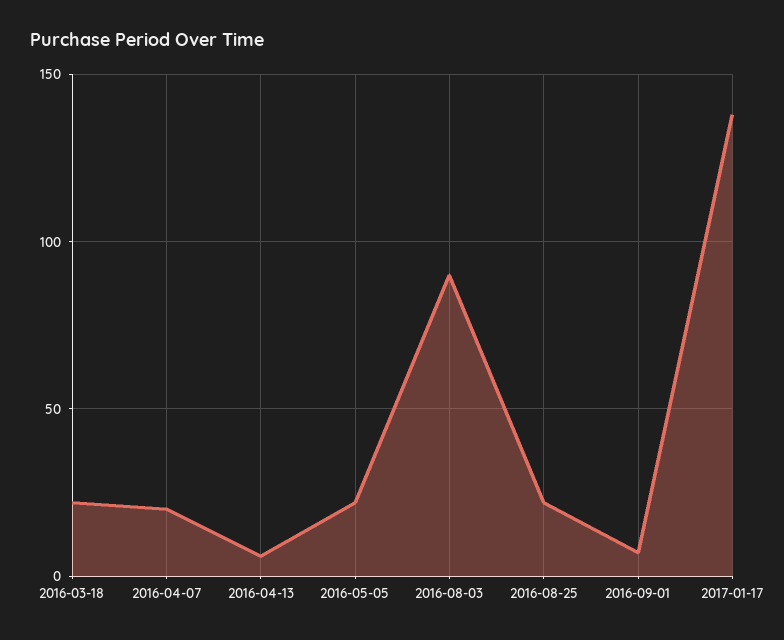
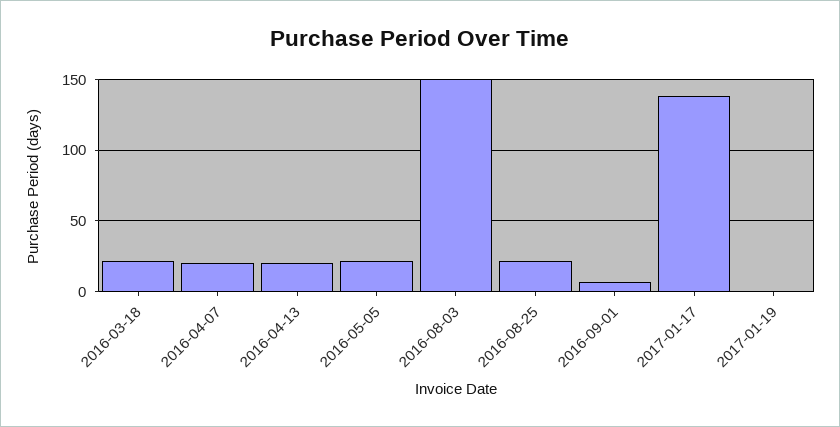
2016-04-13: 5 -> 20
2016-08-03: 90 -> 150
2017-01-19: none -> 0

